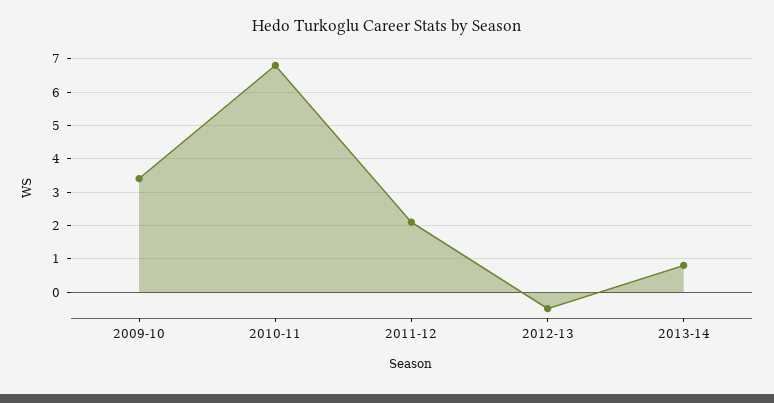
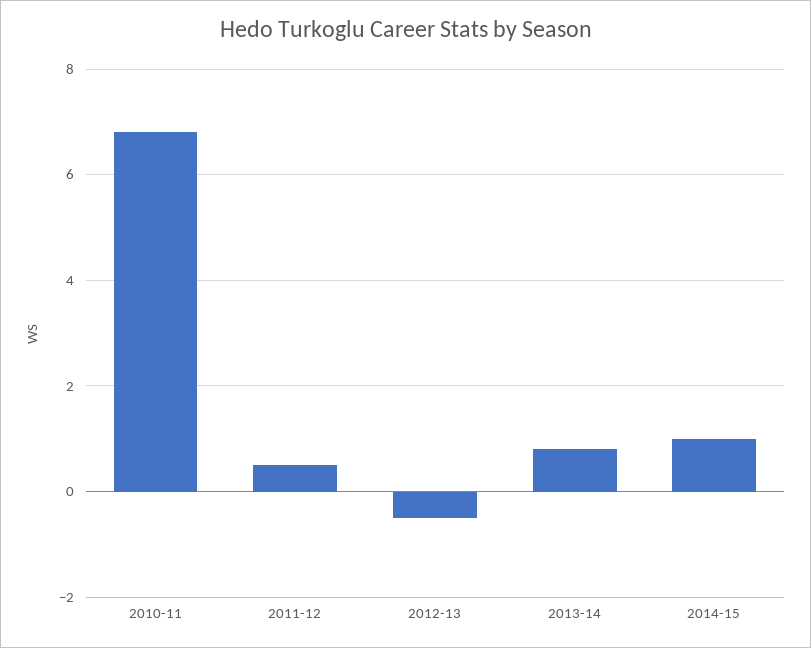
2009-10: 3.5 -> none
2011-12: 2 -> 0.5
2014-15: none -> 1

